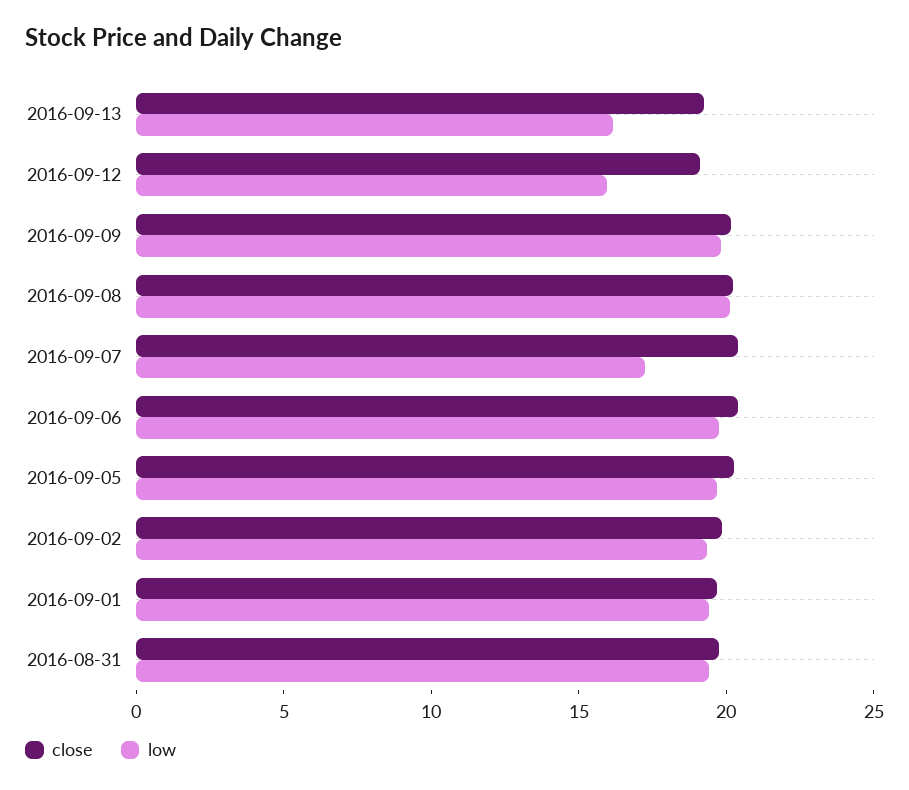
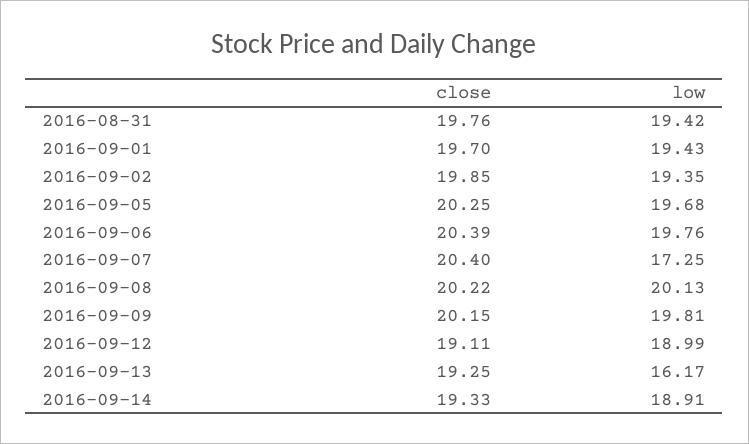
low, 2016-09-12: 16 -> 18.99
close, 2016-09-14: none -> 19.33
low, 2016-09-14: none -> 18.91

